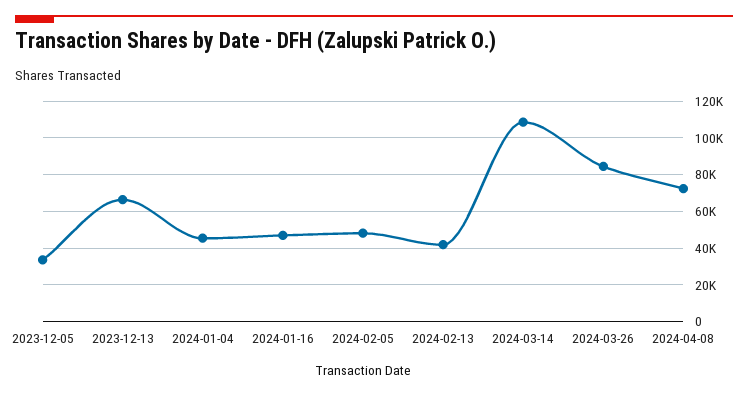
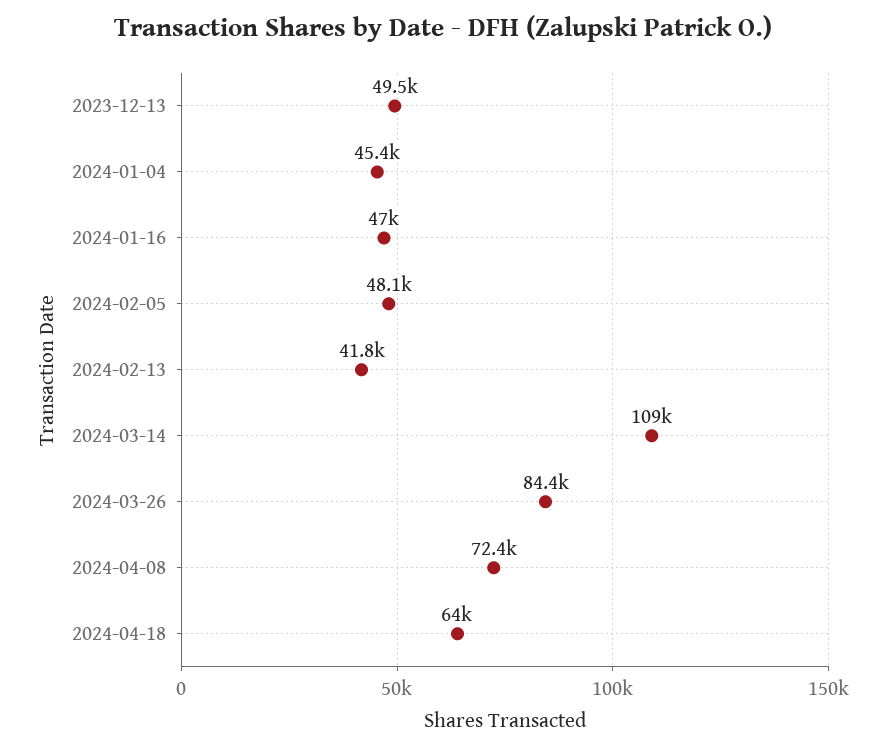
2023-12-05: 35000 -> none
2023-12-13: 65000 -> 49500
2024-04-18: none -> 64000

